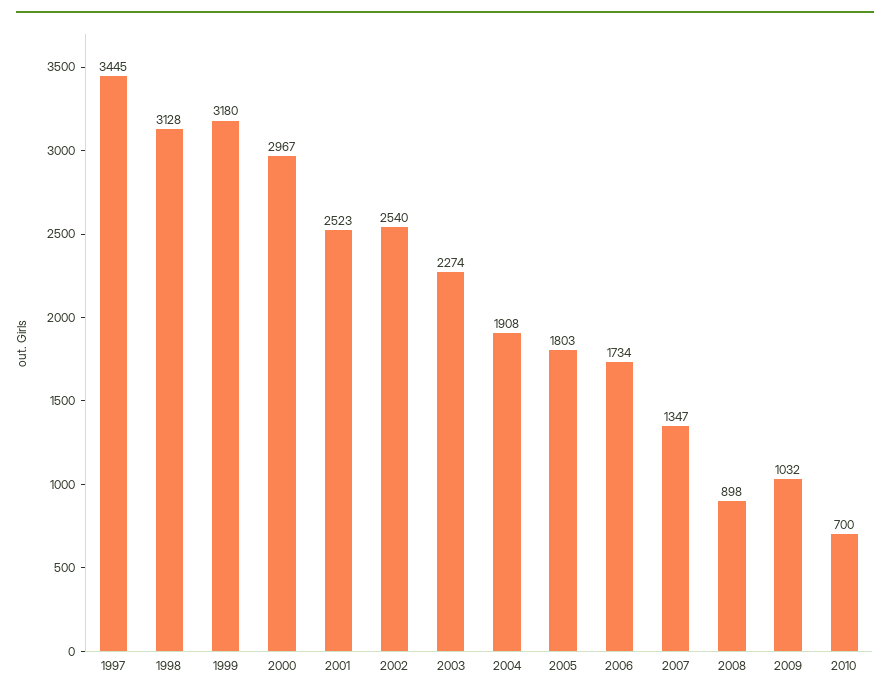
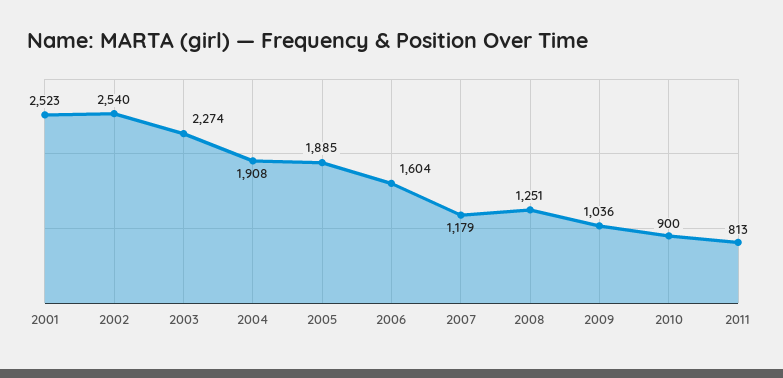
1997: 3445 -> none
1998: 3128 -> none
1999: 3180 -> none
2000: 2967 -> none
2005: 1803 -> 1885
2006: 1734 -> 1604
2007: 1347 -> 1179
2008: 898 -> 1251
2009: 1032 -> 1036
2010: 700 -> 900
2011: none -> 813

